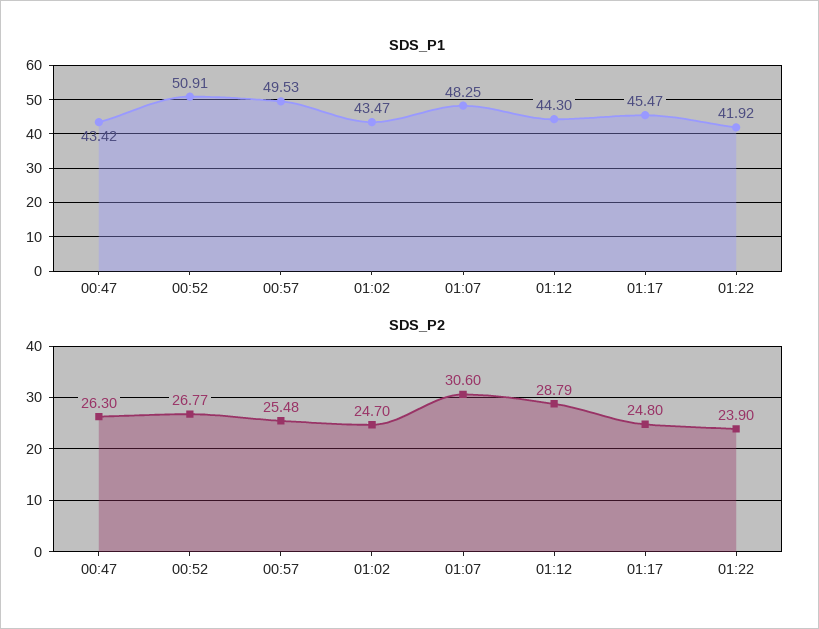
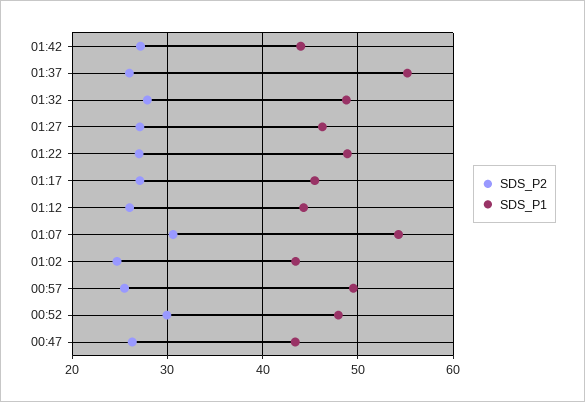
SDS_P1, 00:52: 50.91 -> 48
SDS_P1, 01:07: 48.25 -> 54
SDS_P1, 01:22: 41.92 -> 49
SDS_P2, 00:52: 26.77 -> 30
SDS_P2, 01:12: 28.79 -> 26
SDS_P2, 01:17: 24.8 -> 27
SDS_P2, 01:22: 23.9 -> 27
SDS_P2, 01:42: none -> 27
SDS_P1, 01:42: none -> 44
SDS_P2, 01:37: none -> 26
SDS_P1, 01:37: none -> 55
SDS_P2, 01:32: none -> 28
SDS_P1, 01:32: none -> 49
SDS_P2, 01:27: none -> 27
SDS_P1, 01:27: none -> 46

